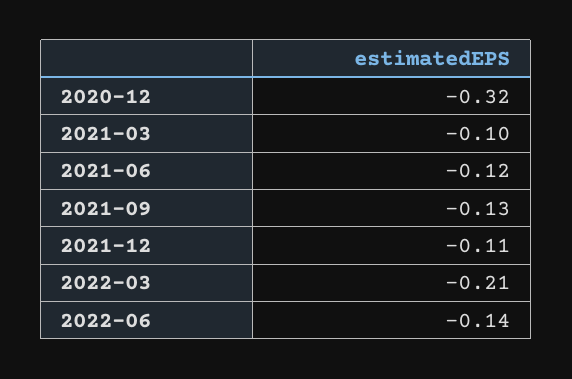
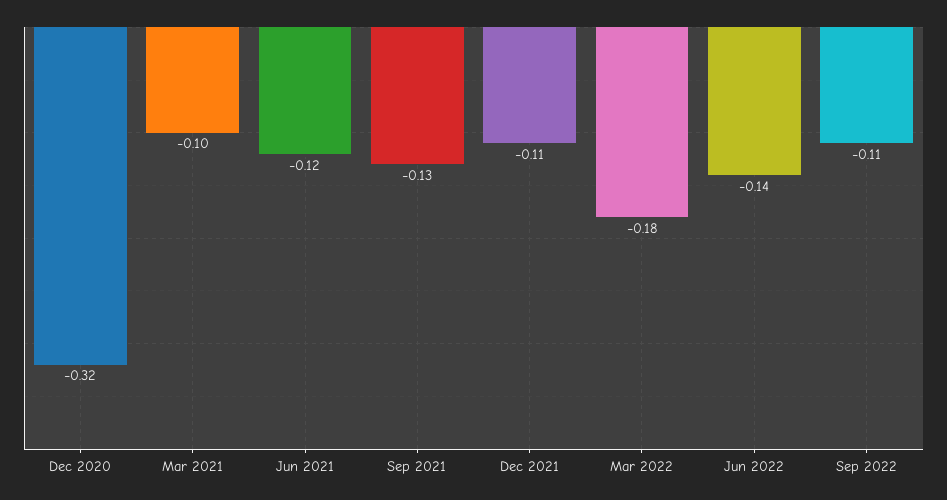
2022-03: -0.21 -> -0.18
Sep 2022: none -> -0.11

